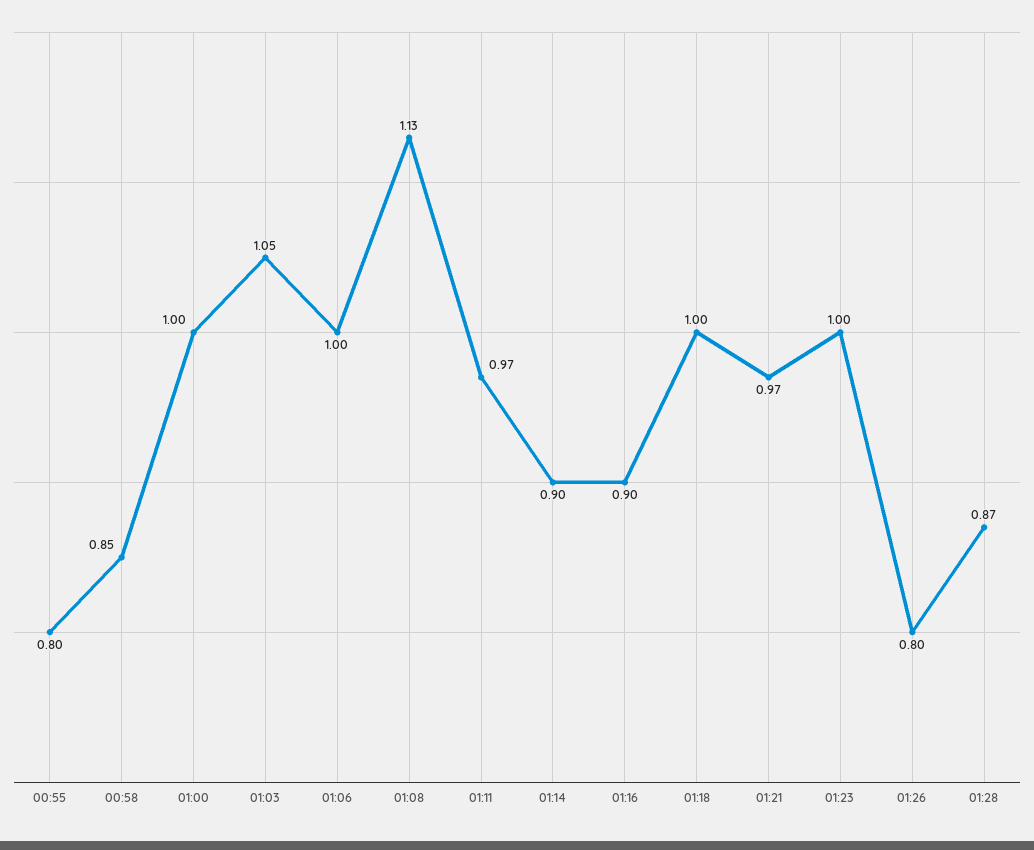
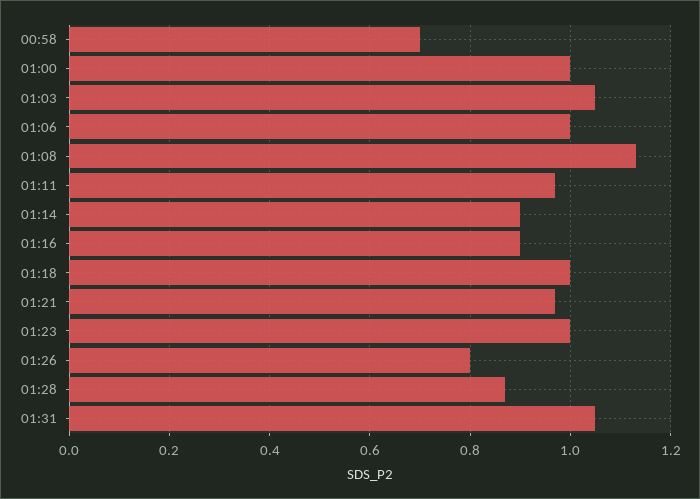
00:55: 0.8 -> none
00:58: 0.85 -> 0.7
01:31: none -> 1.05

